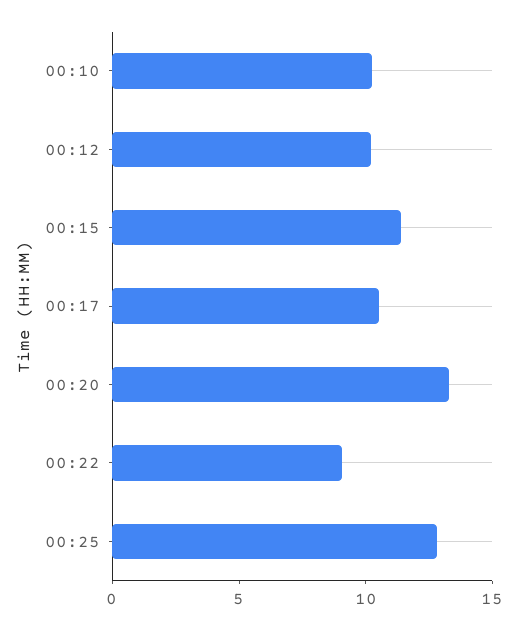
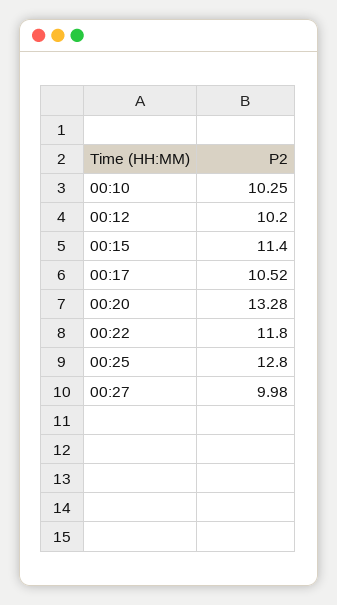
00:22: 9 -> 11.8
00:27: none -> 9.98

